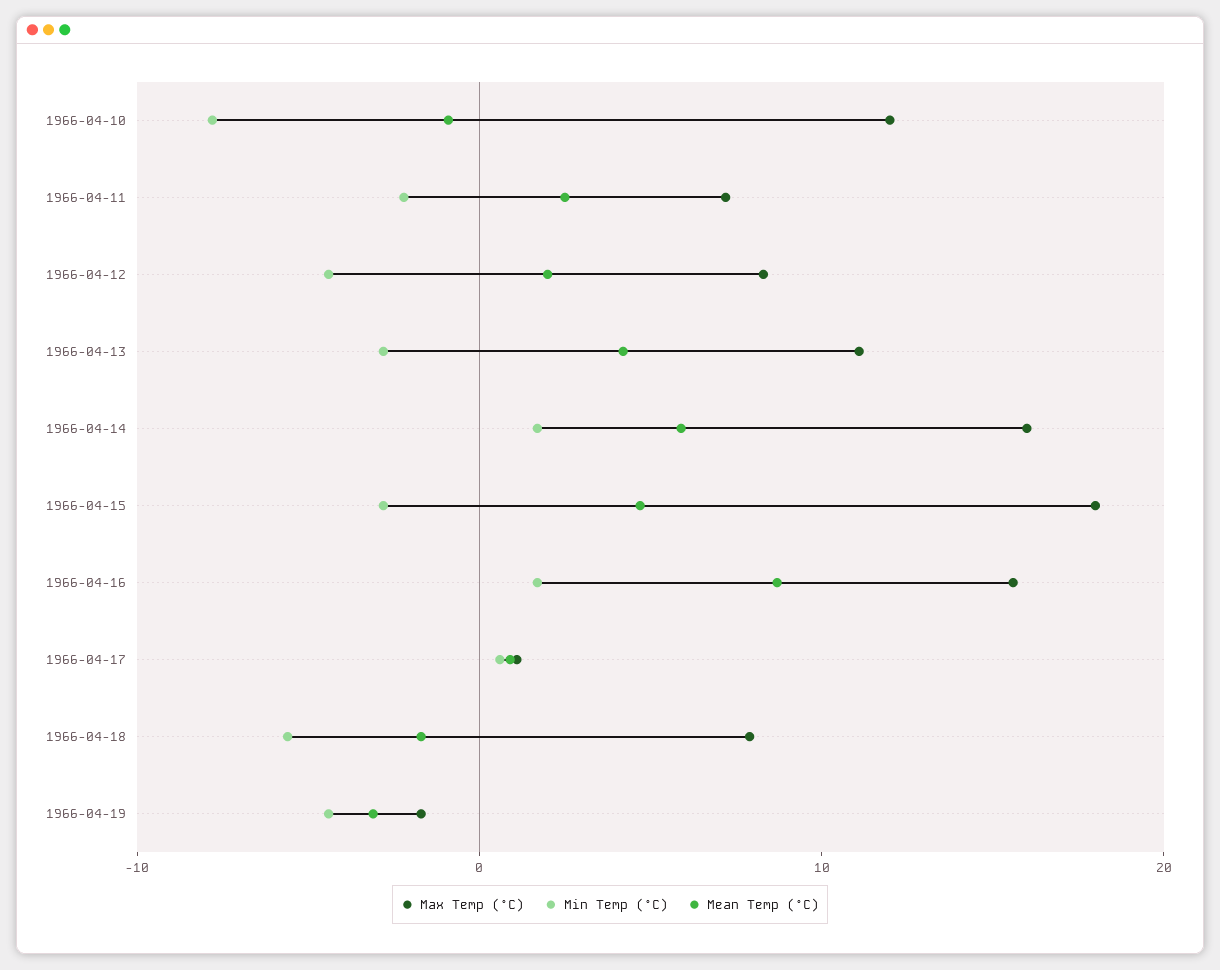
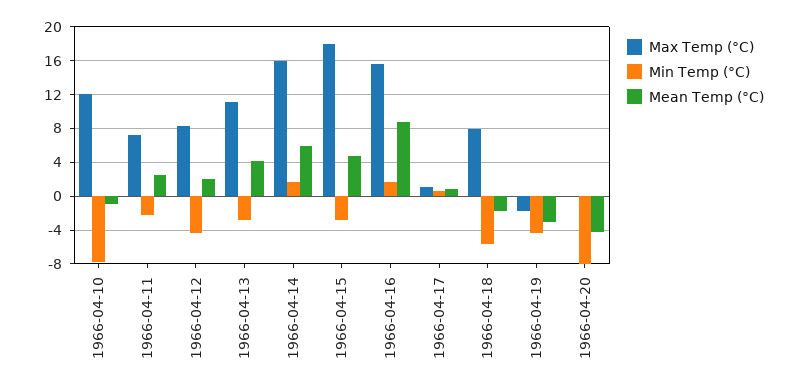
Max Temp (°C), 1966-04-20: none -> 0
Min Temp (°C), 1966-04-20: none -> -8
Mean Temp (°C), 1966-04-20: none -> -4

